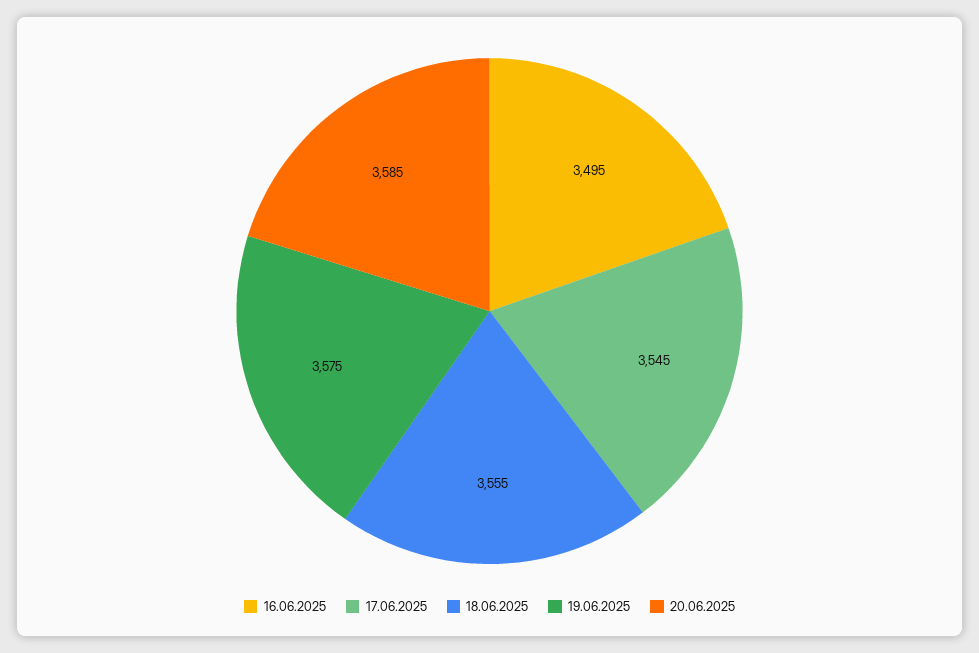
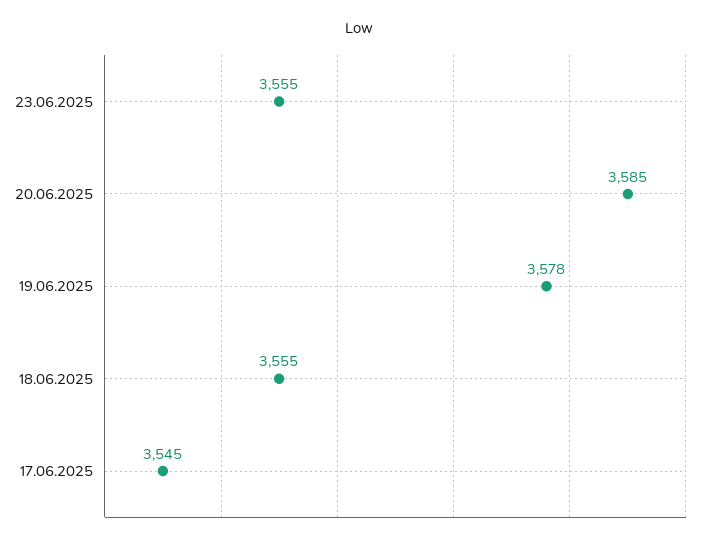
16.06.2025: 3495 -> none
19.06.2025: 3575 -> 3578
23.06.2025: none -> 3555

